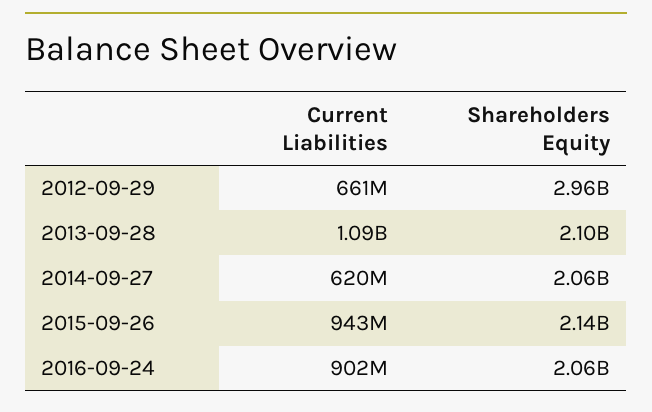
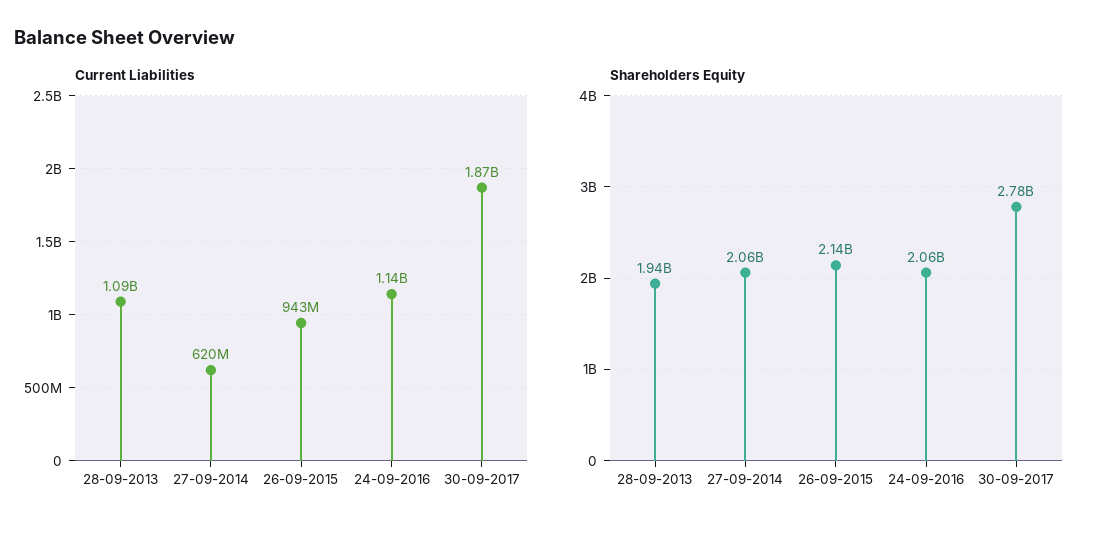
Current Liabilities, 2012-09-29: 661000000 -> none
Shareholders Equity, 2012-09-29: 2960000000 -> none
Shareholders Equity, 2013-09-28: 2100000000 -> 1940000000
Current Liabilities, 2016-09-24: 902000000 -> 1140000000
Current Liabilities, 30-09-2017: none -> 1870000000
Shareholders Equity, 30-09-2017: none -> 2780000000

